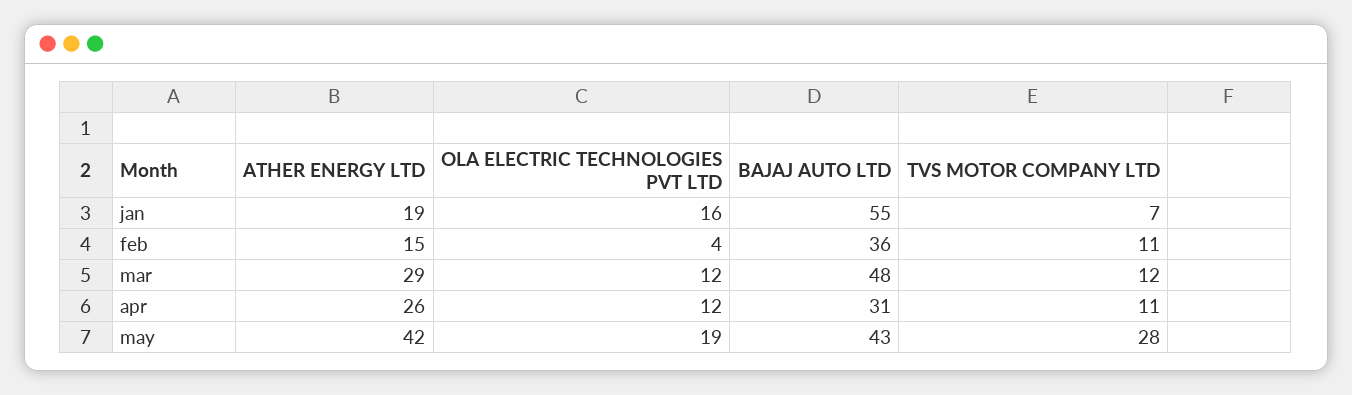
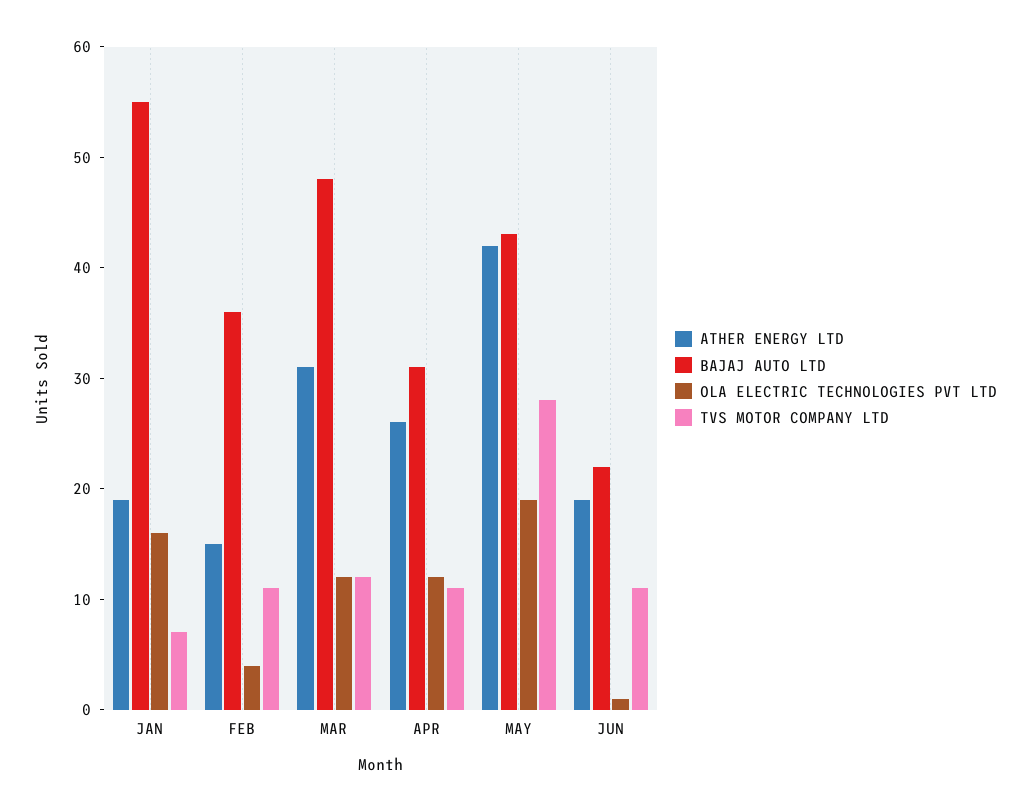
ATHER ENERGY LTD, mar: 29 -> 31
ATHER ENERGY LTD, JUN: none -> 19
BAJAJ AUTO LTD, JUN: none -> 22
OLA ELECTRIC TECHNOLOGIES PVT LTD, JUN: none -> 1
TVS MOTOR COMPANY LTD, JUN: none -> 11

